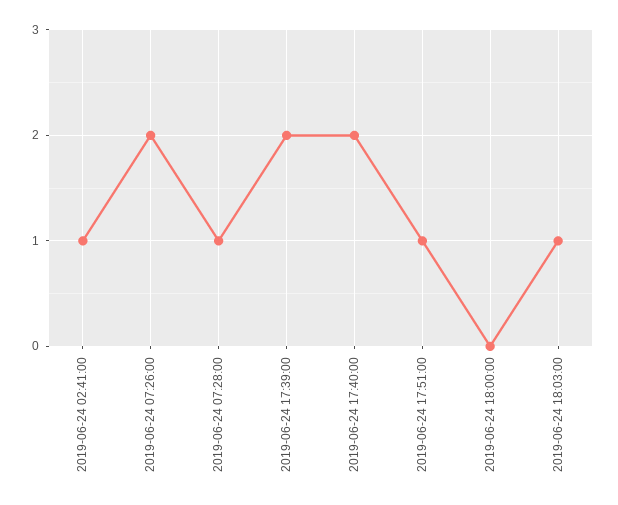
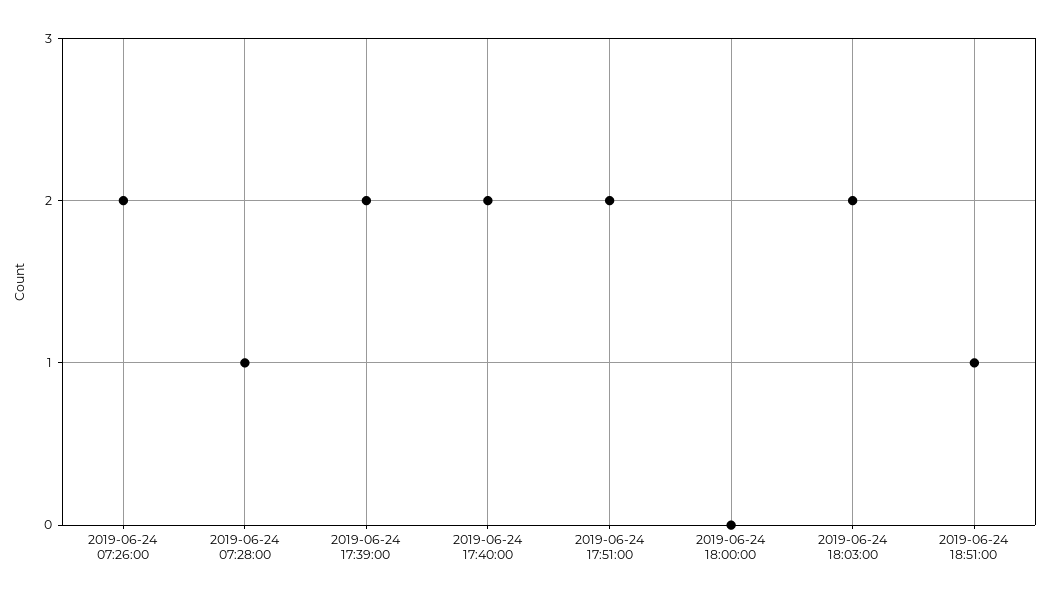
2019-06-24 02:41:00: 1 -> none
2019-06-24 17:51:00: 1 -> 2
2019-06-24 18:03:00: 1 -> 2
2019-06-24 18:51:00: none -> 1

